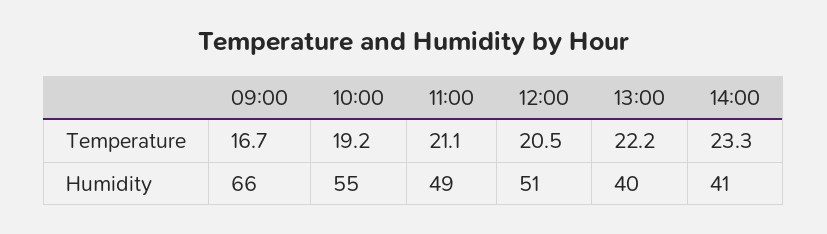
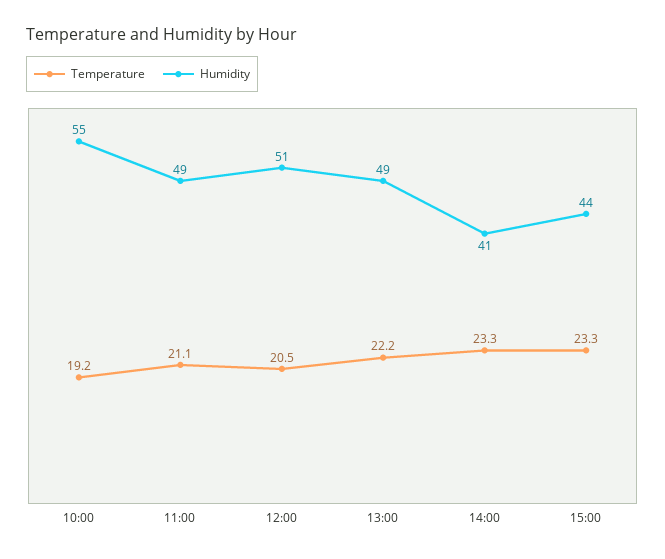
Temperature, 09:00: 16.7 -> none
Humidity, 09:00: 66 -> none
Humidity, 13:00: 40 -> 49
Temperature, 15:00: none -> 23.3
Humidity, 15:00: none -> 44

